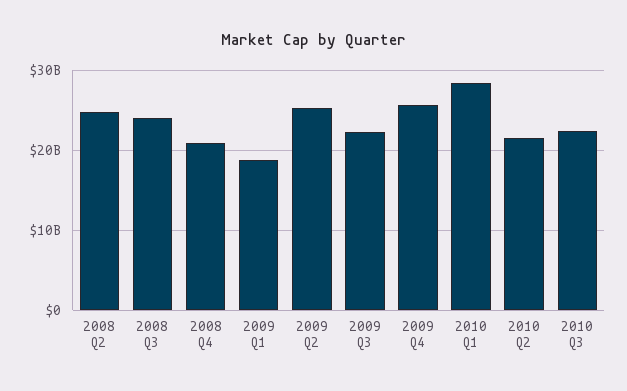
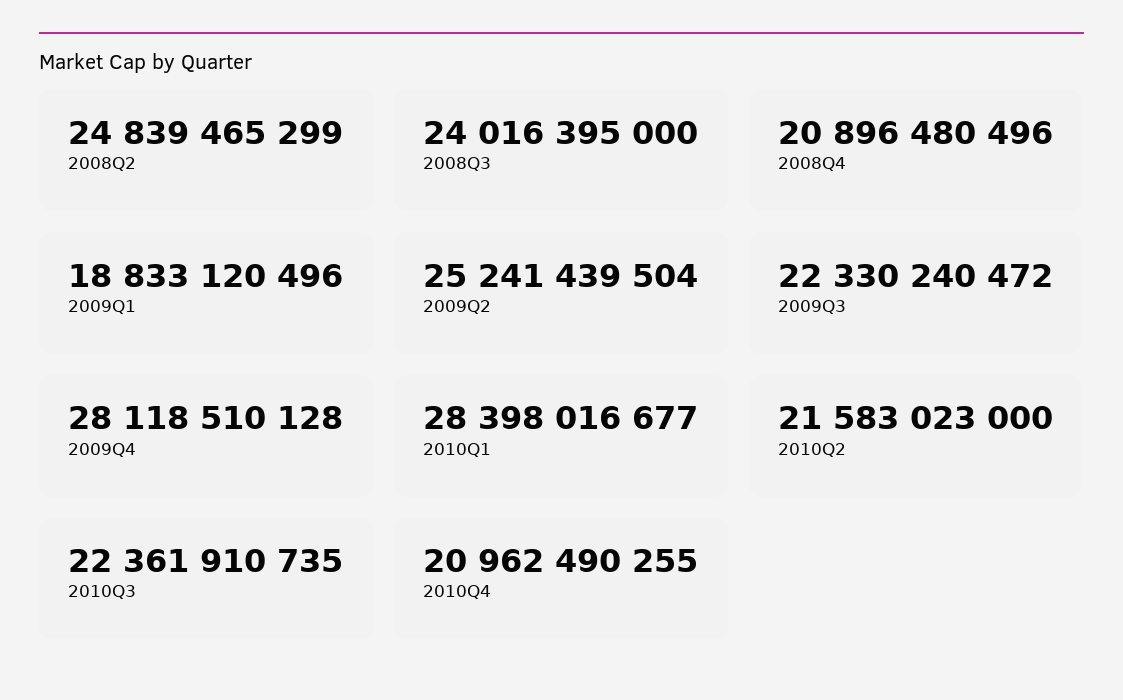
2009 Q4: 26000000000 -> 28118510128
2010Q4: none -> 20962490255

